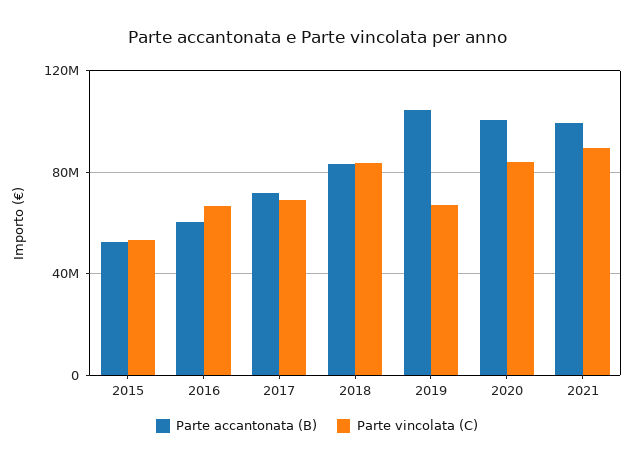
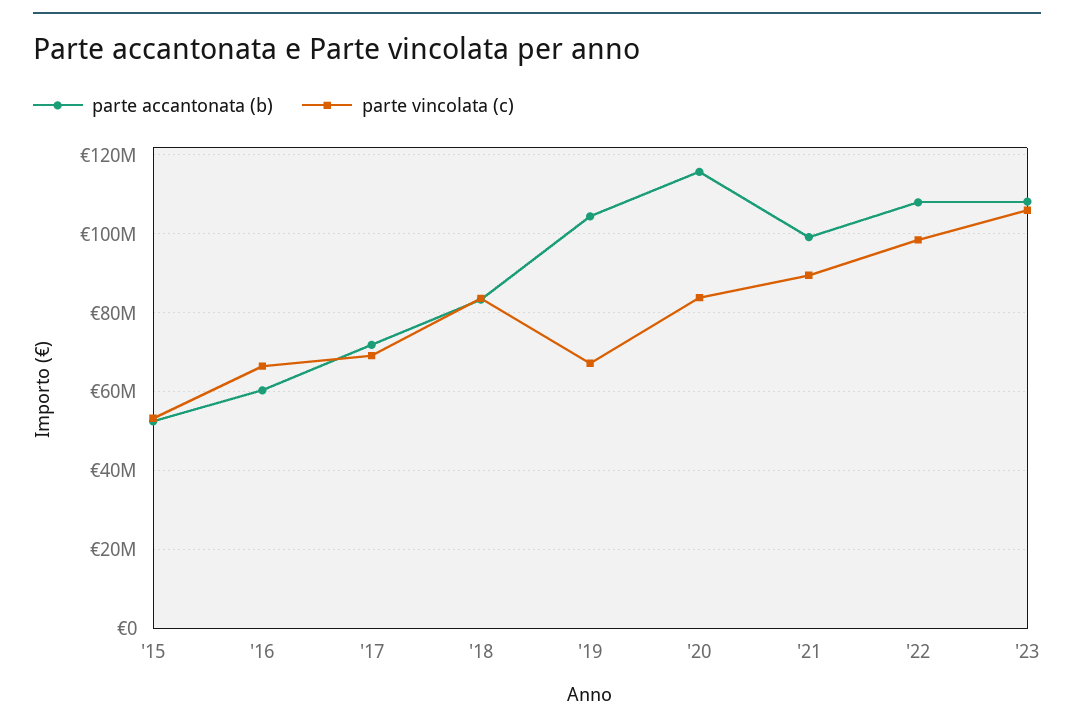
Parte accantonata (B), 2020: 100000000 -> 116000000
Parte accantonata (B), '22: none -> 108000000
Parte vincolata (C), '22: none -> 98000000
Parte accantonata (B), '23: none -> 108000000
Parte vincolata (C), '23: none -> 106000000

